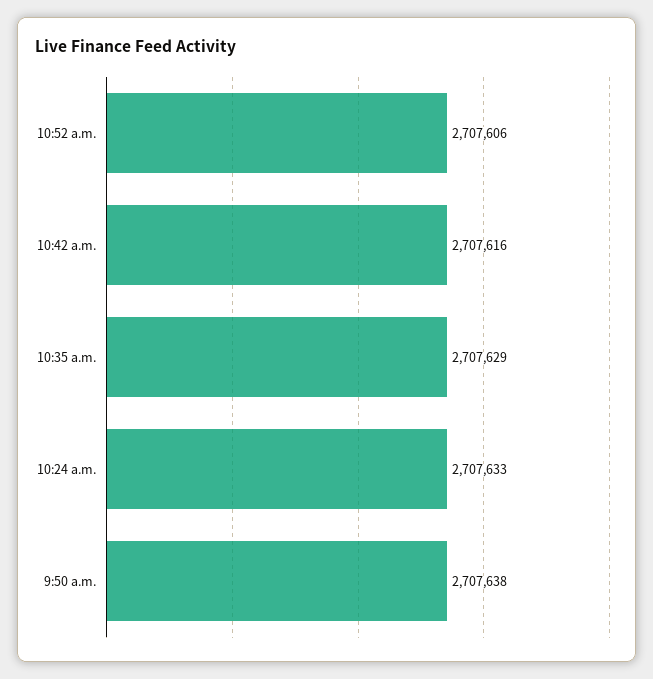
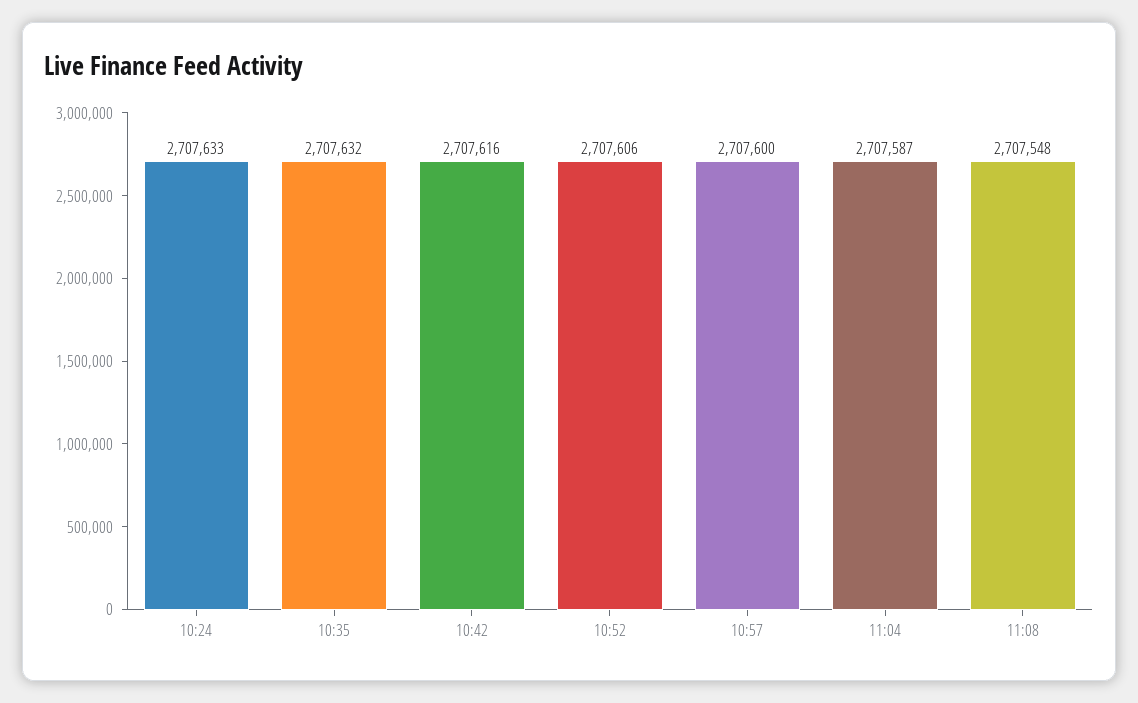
10:35 a.m.: 2707629 -> 2707632
9:50 a.m.: 2707638 -> none
10:57: none -> 2707600
11:04: none -> 2707587
11:08: none -> 2707548

